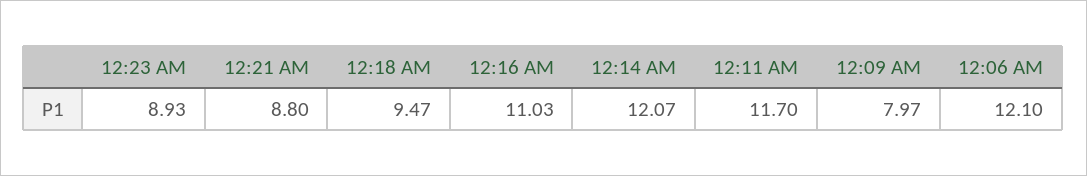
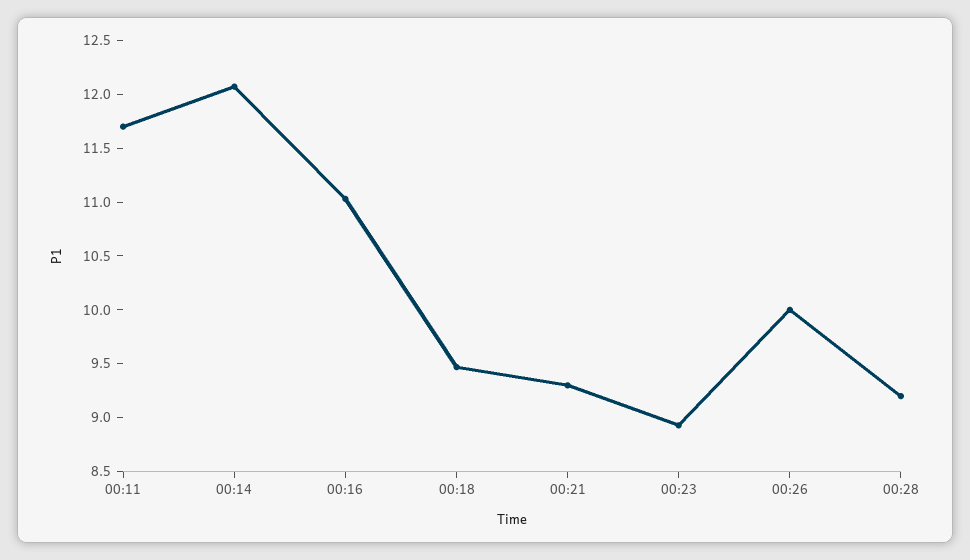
12:21 AM: 8.8 -> 9.3
12:09 AM: 7.97 -> none
12:06 AM: 12.1 -> none
00:26: none -> 10
00:28: none -> 9.2

